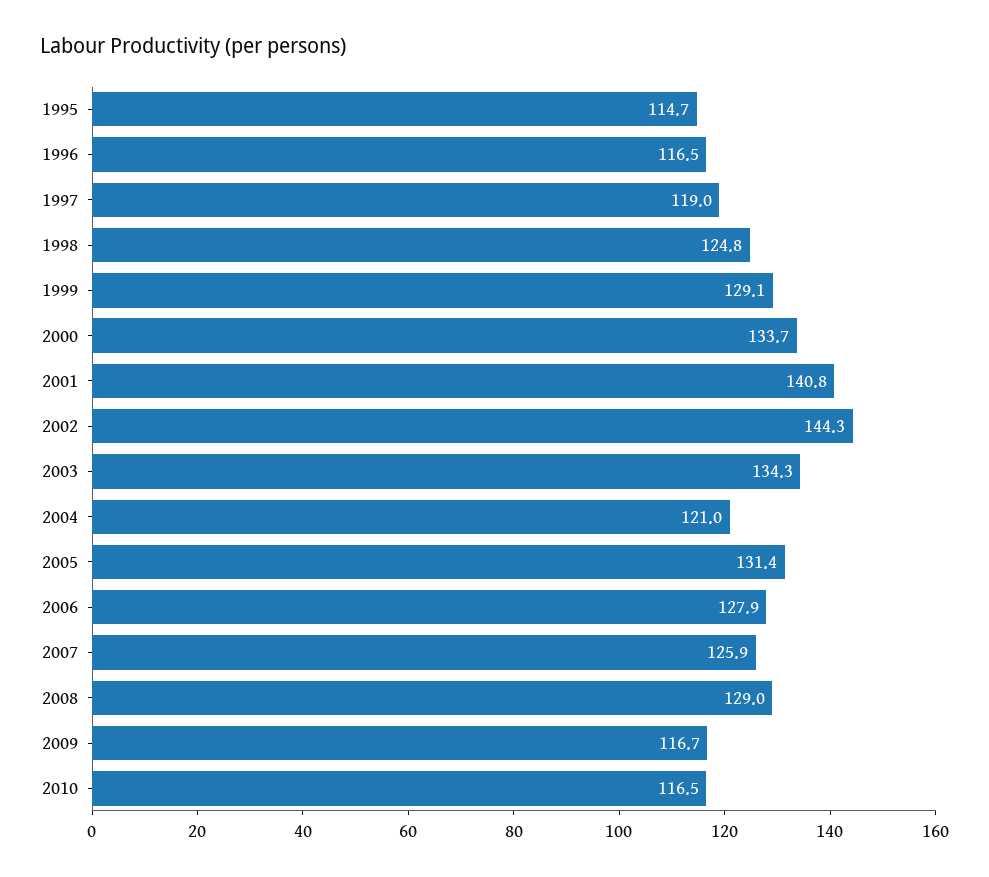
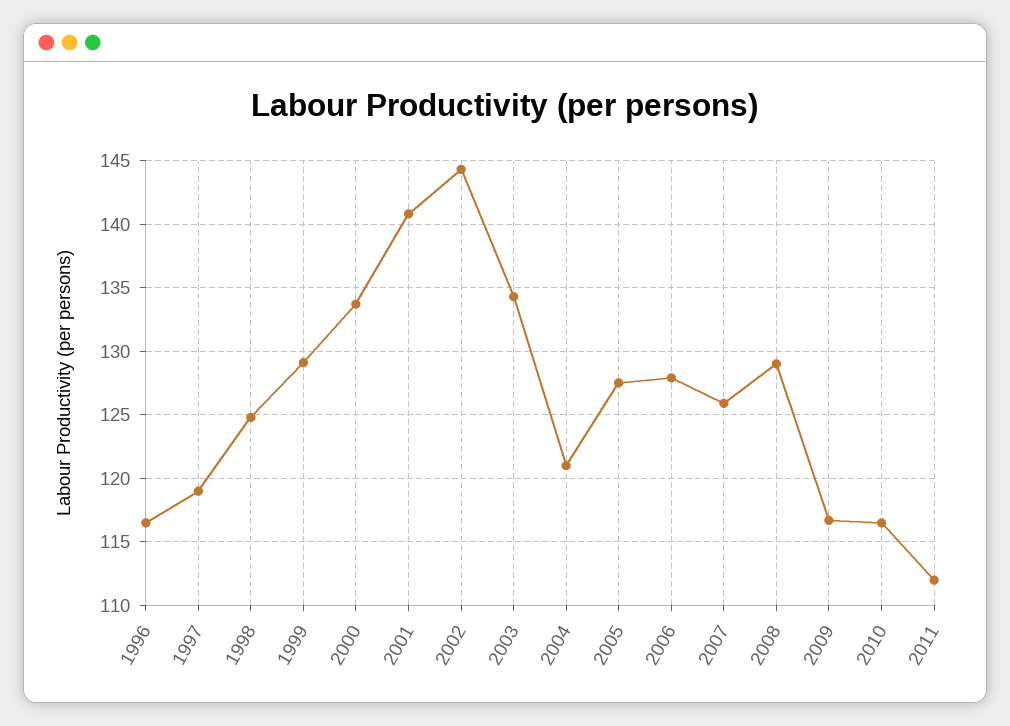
1995: 114.7 -> none
2005: 131.4 -> 127.5
2011: none -> 112

